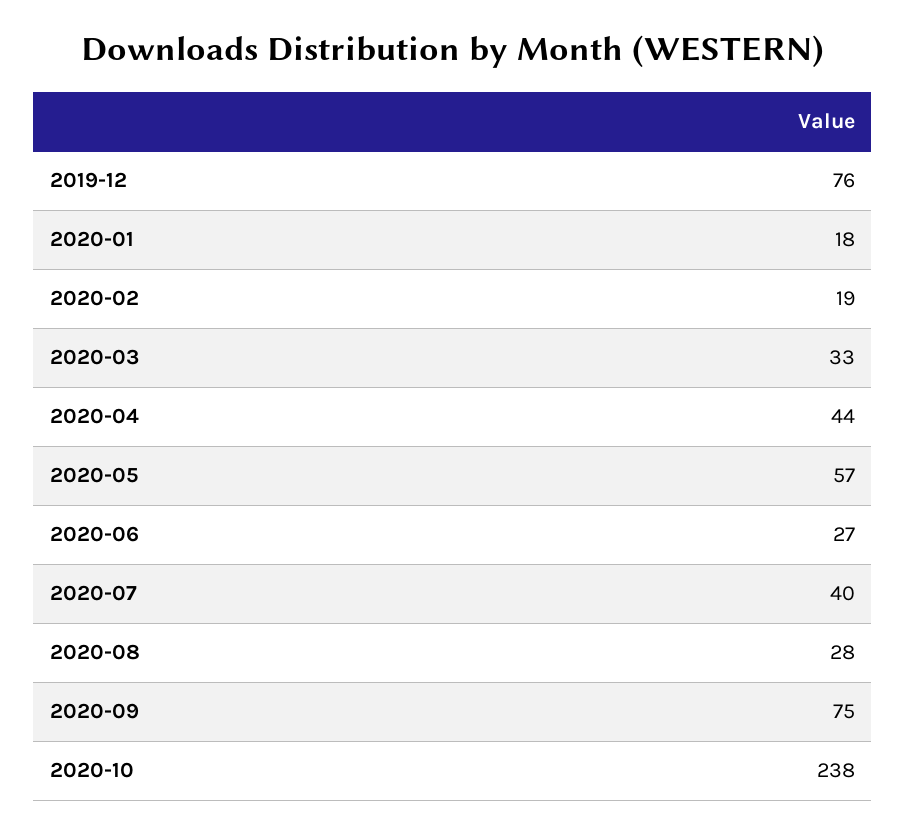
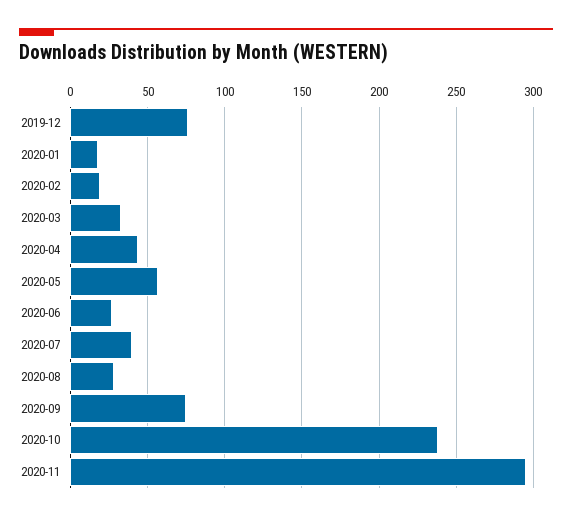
2020-11: none -> 295

